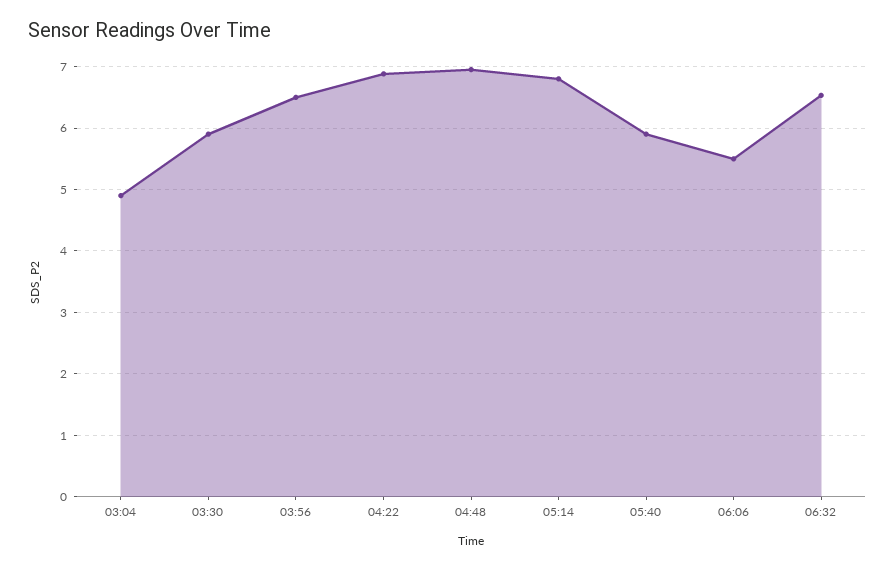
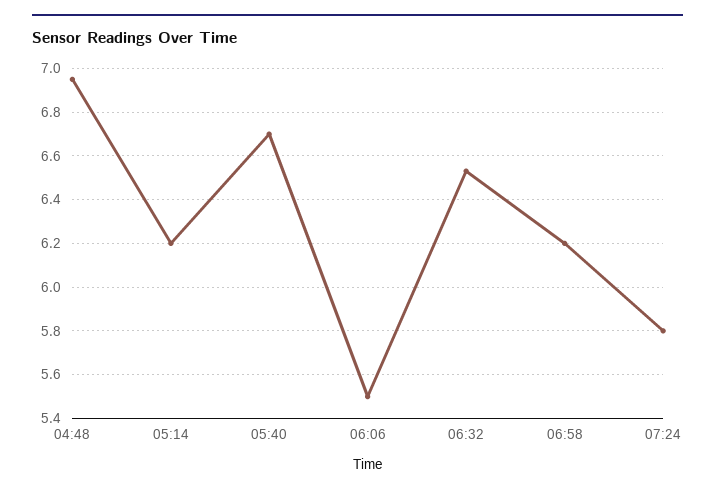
03:04: 4.9 -> none
03:30: 5.9 -> none
03:56: 6.5 -> none
04:22: 6.9 -> none
05:14: 6.8 -> 6.2
05:40: 5.9 -> 6.7
06:58: none -> 6.2
07:24: none -> 5.8

